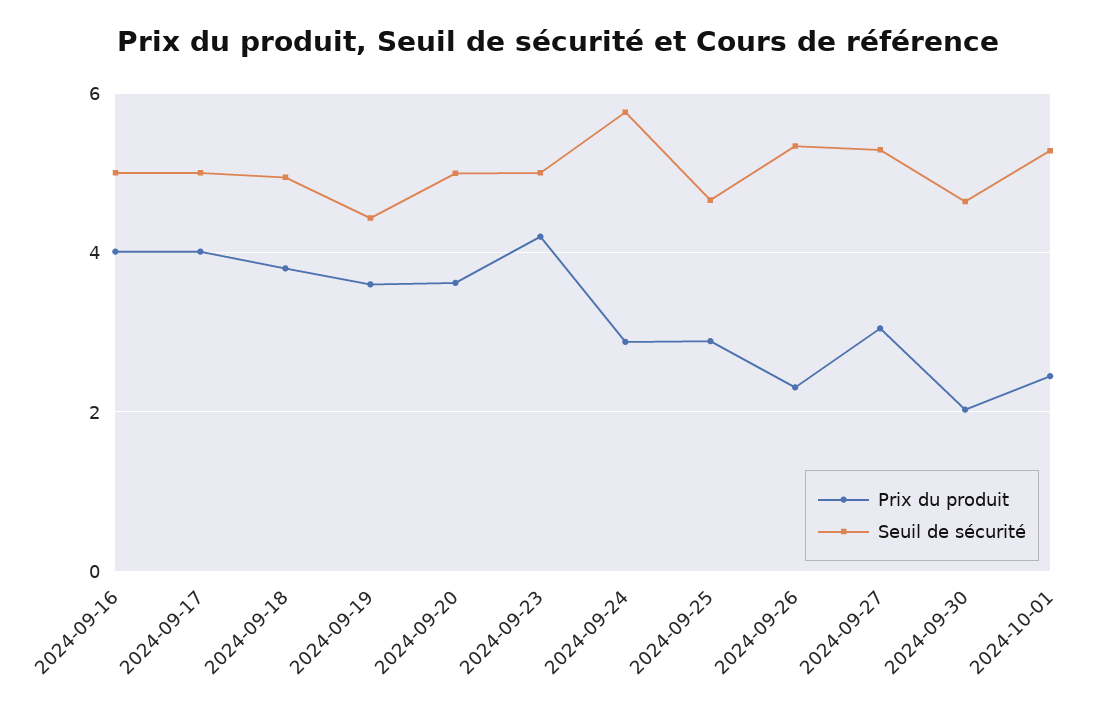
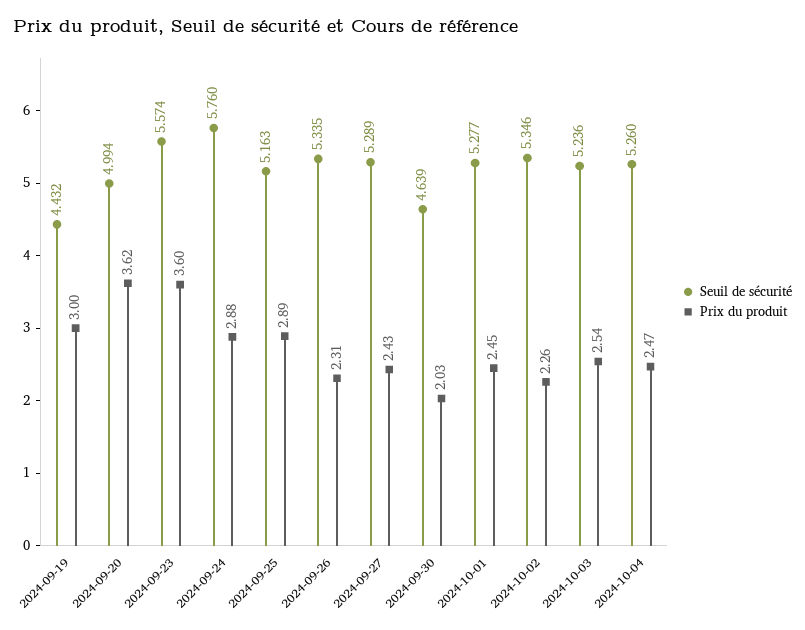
Prix du produit, 2024-09-16: 4 -> none
Seuil de sécurité, 2024-09-16: 5 -> none
Prix du produit, 2024-09-17: 4 -> none
Seuil de sécurité, 2024-09-17: 5 -> none
Prix du produit, 2024-09-18: 3.8 -> none
Seuil de sécurité, 2024-09-18: 5 -> none
Prix du produit, 2024-09-19: 3.6 -> 3
Prix du produit, 2024-09-23: 4.2 -> 3.6
Seuil de sécurité, 2024-09-23: 5 -> 5.574
Seuil de sécurité, 2024-09-25: 4.6 -> 5.163
Prix du produit, 2024-09-27: 3 -> 2.43
Seuil de sécurité, 2024-10-02: none -> 5.346
Prix du produit, 2024-10-02: none -> 2.26
Seuil de sécurité, 2024-10-03: none -> 5.236
Prix du produit, 2024-10-03: none -> 2.54
Seuil de sécurité, 2024-10-04: none -> 5.26
Prix du produit, 2024-10-04: none -> 2.47

